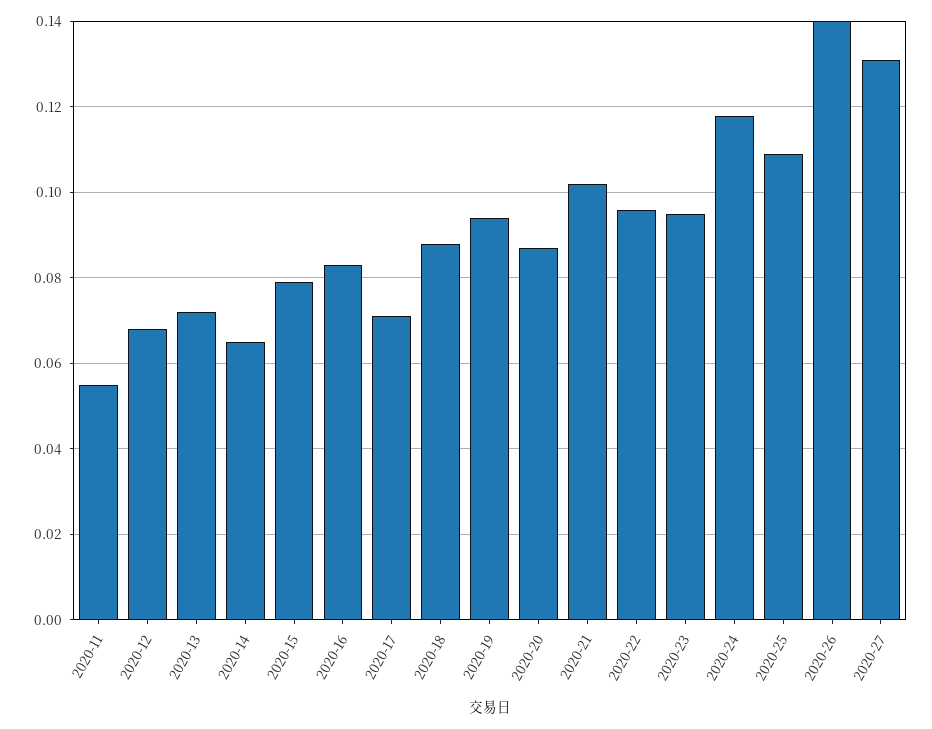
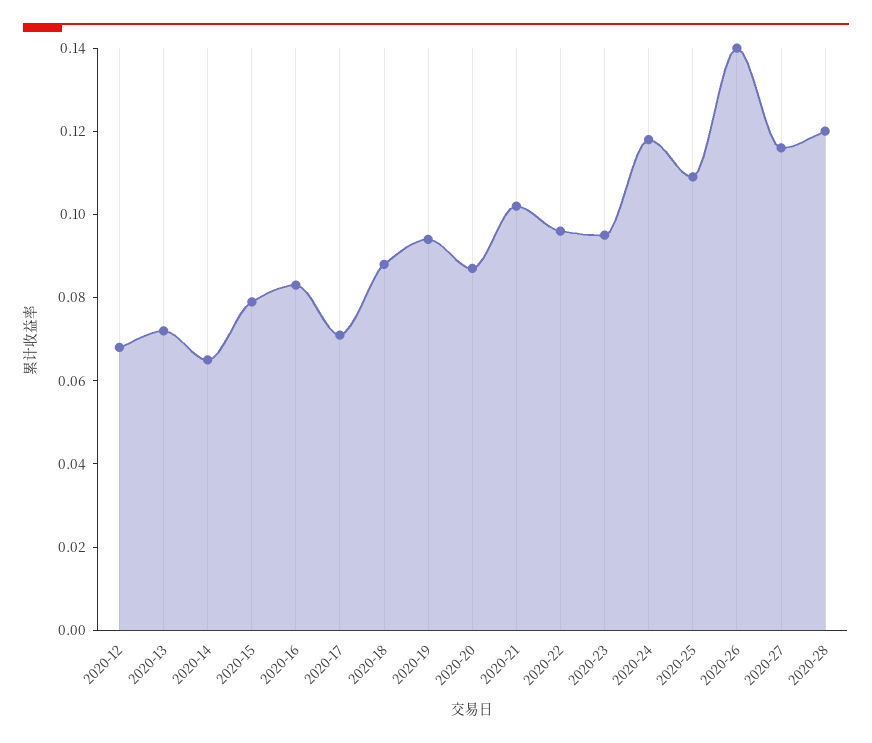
2020-11: 0.055 -> none
2020-27: 0.13 -> 0.115
2020-28: none -> 0.12

